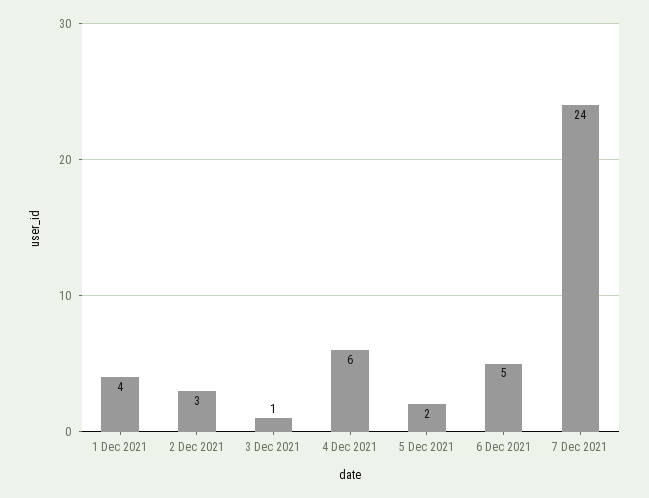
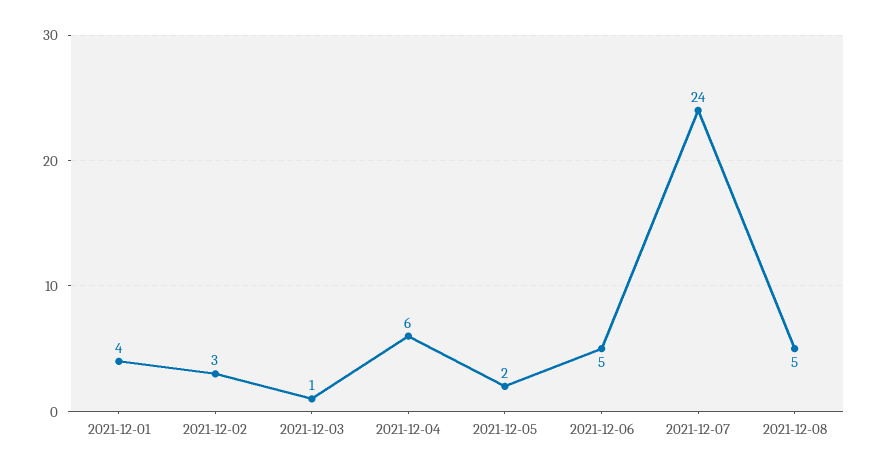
2021-12-08: none -> 5

